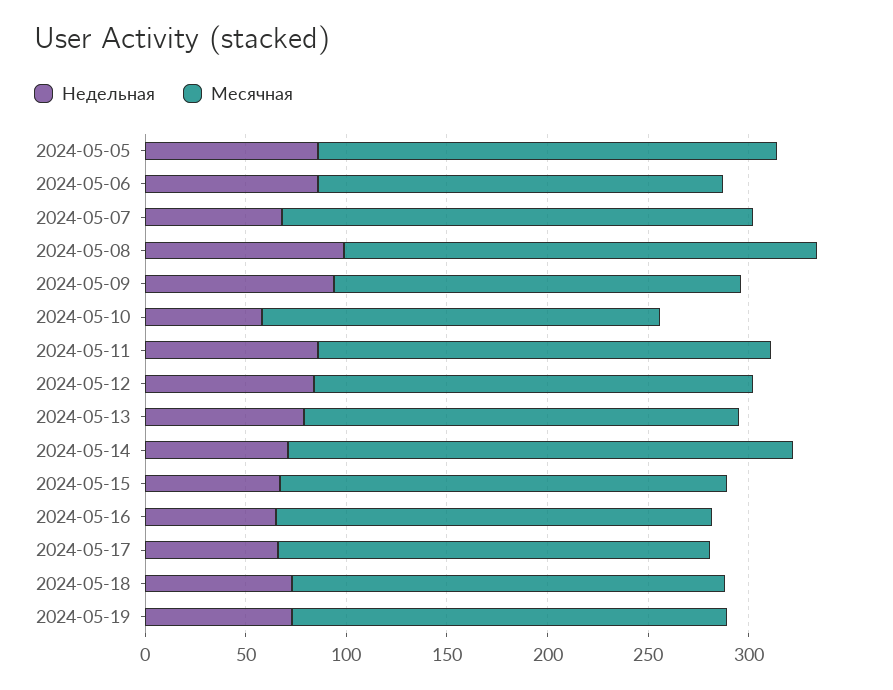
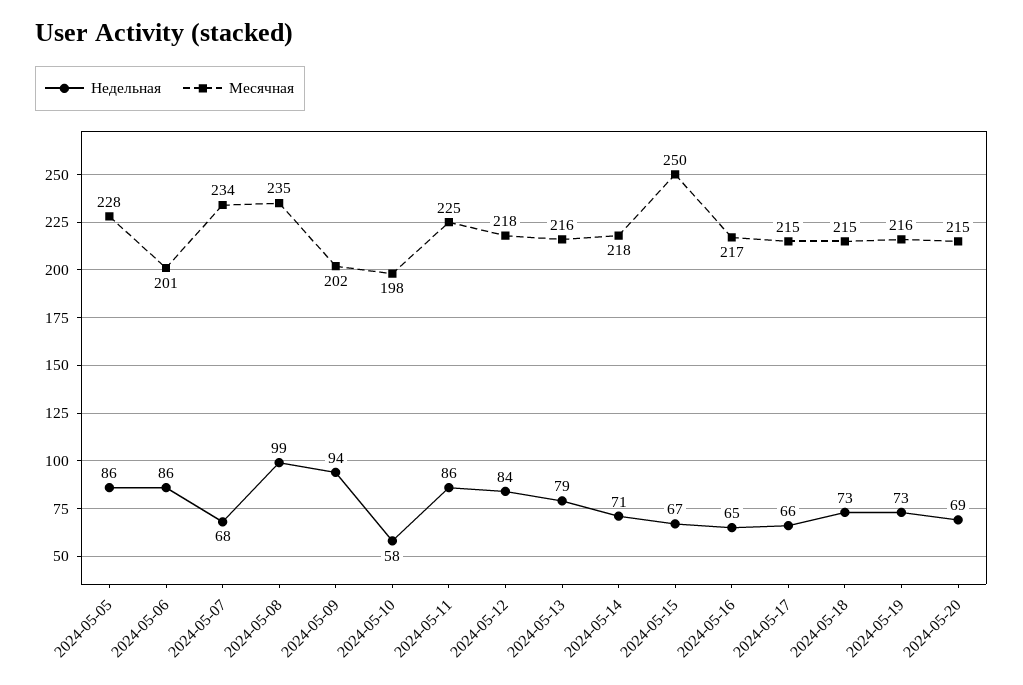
Месячная, 2024-05-14: 250 -> 218
Месячная, 2024-05-15: 220 -> 250
Недельная, 2024-05-20: none -> 69
Месячная, 2024-05-20: none -> 215

